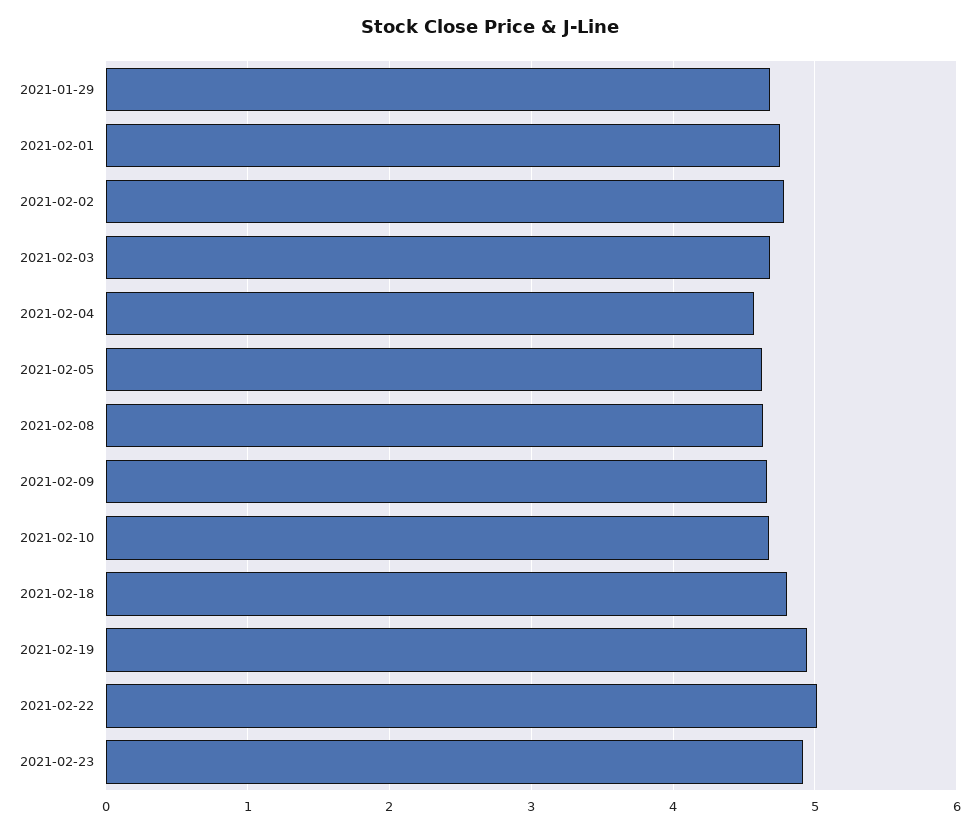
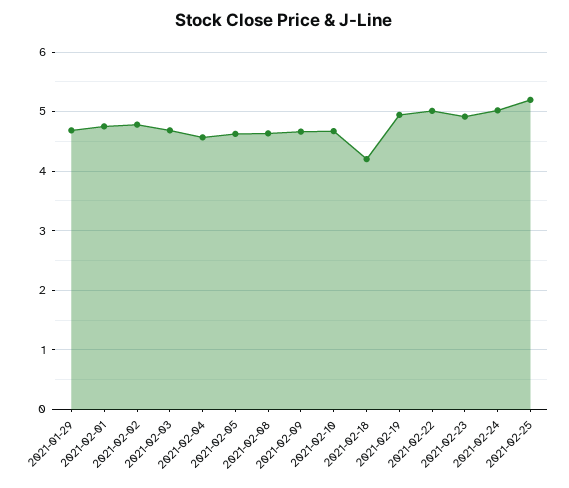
2021-02-18: 4.8 -> 4.2
2021-02-24: none -> 5
2021-02-25: none -> 5.2

